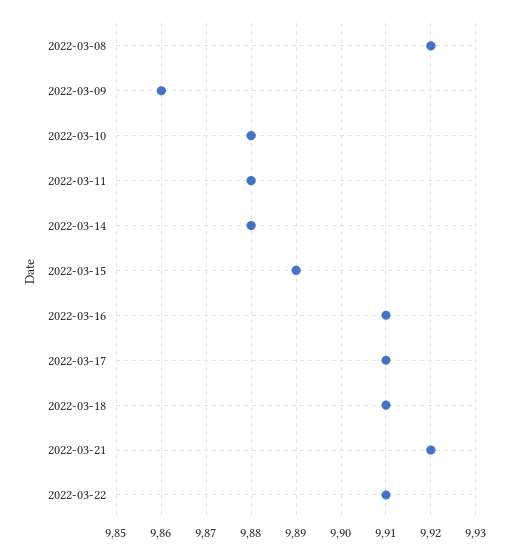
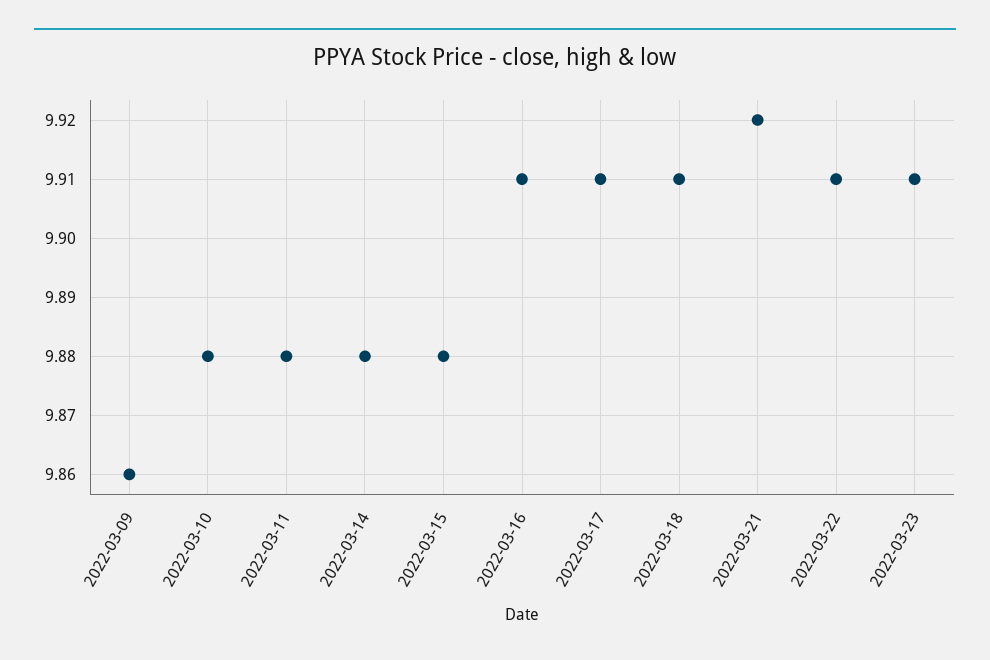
2022-03-08: 9.92 -> none
2022-03-15: 9.89 -> 9.88
2022-03-23: none -> 9.91

